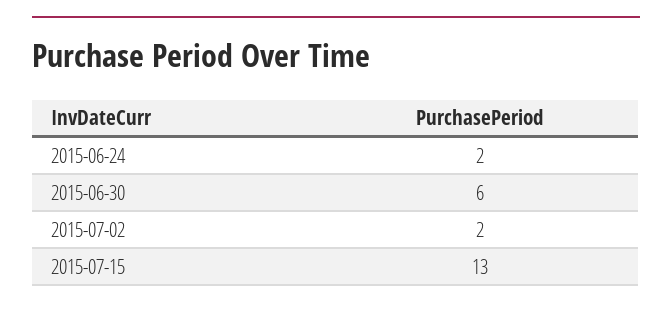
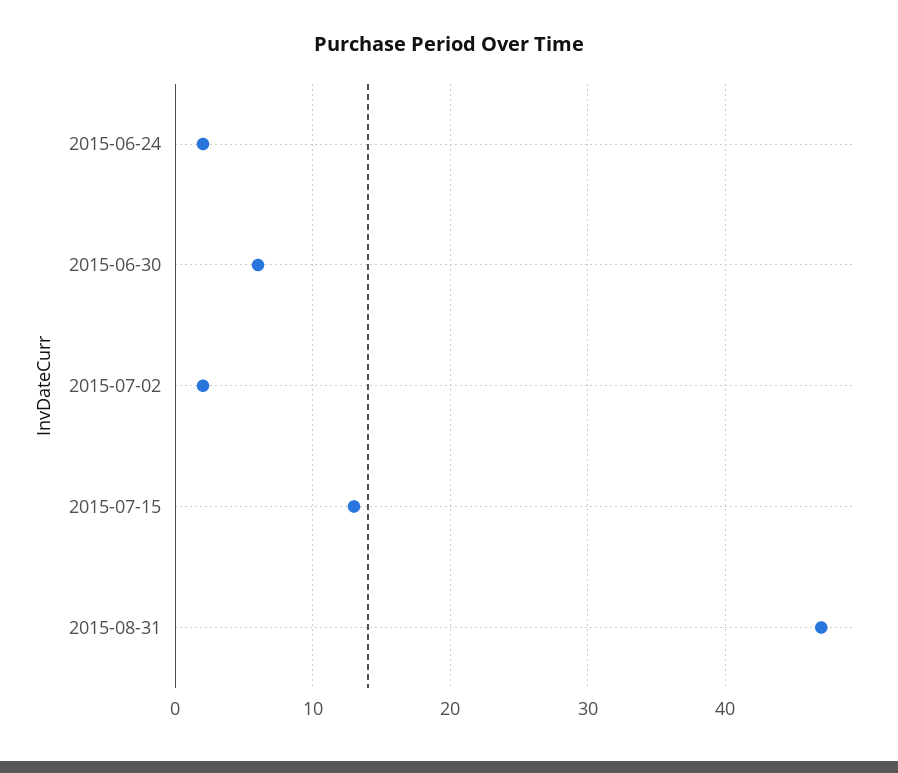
2015-08-31: none -> 47

